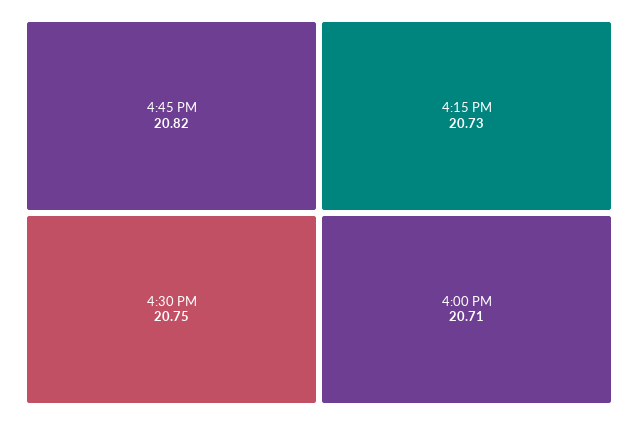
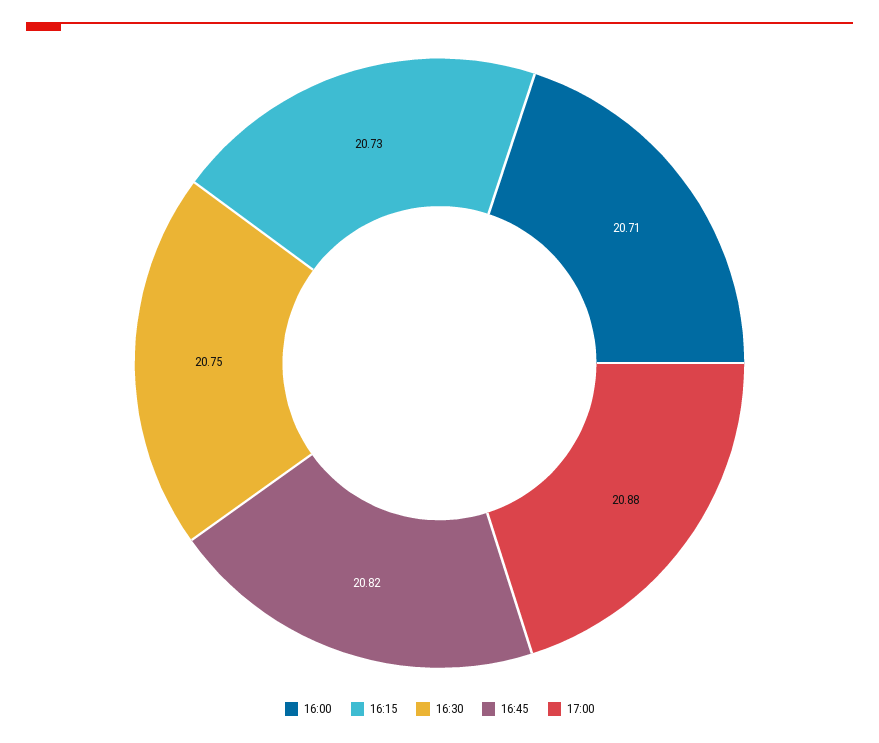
17:00: none -> 20.88

